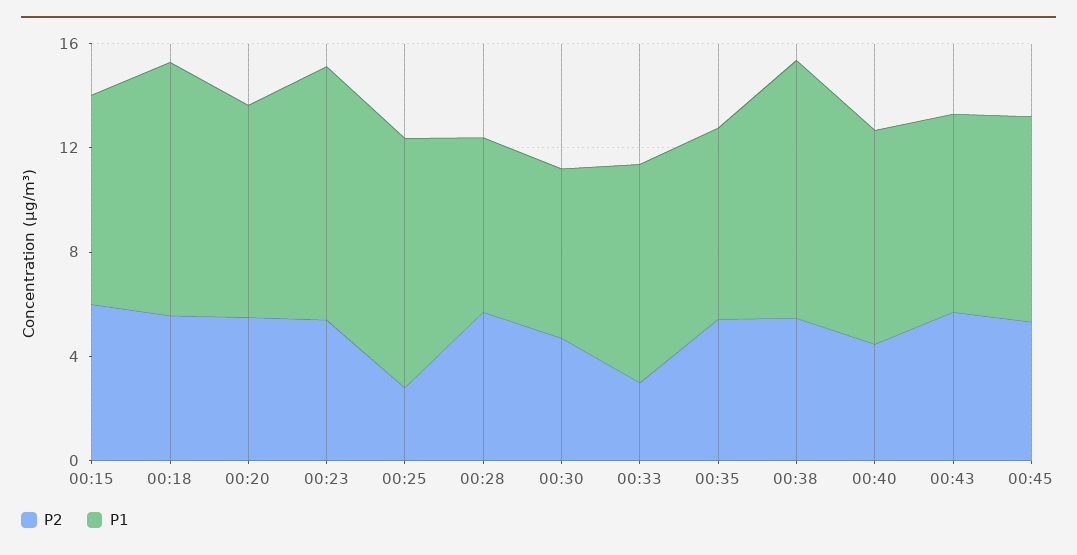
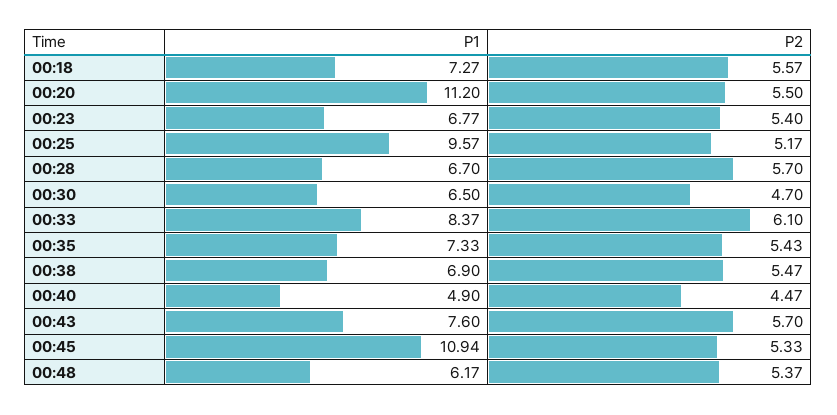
P2, 00:15: 6 -> none
P1, 00:15: 8 -> none
P1, 00:18: 10 -> 7.27
P1, 00:20: 8 -> 11.2
P1, 00:23: 10 -> 6.77
P2, 00:25: 3 -> 5.17
P2, 00:33: 3 -> 6.1
P1, 00:38: 10 -> 6.9
P1, 00:40: 8 -> 4.9
P1, 00:45: 8 -> 10.94
P1, 00:48: none -> 6.17
P2, 00:48: none -> 5.37

